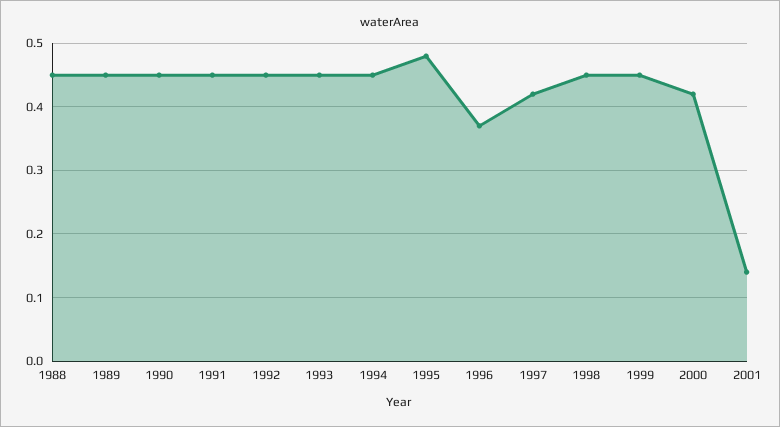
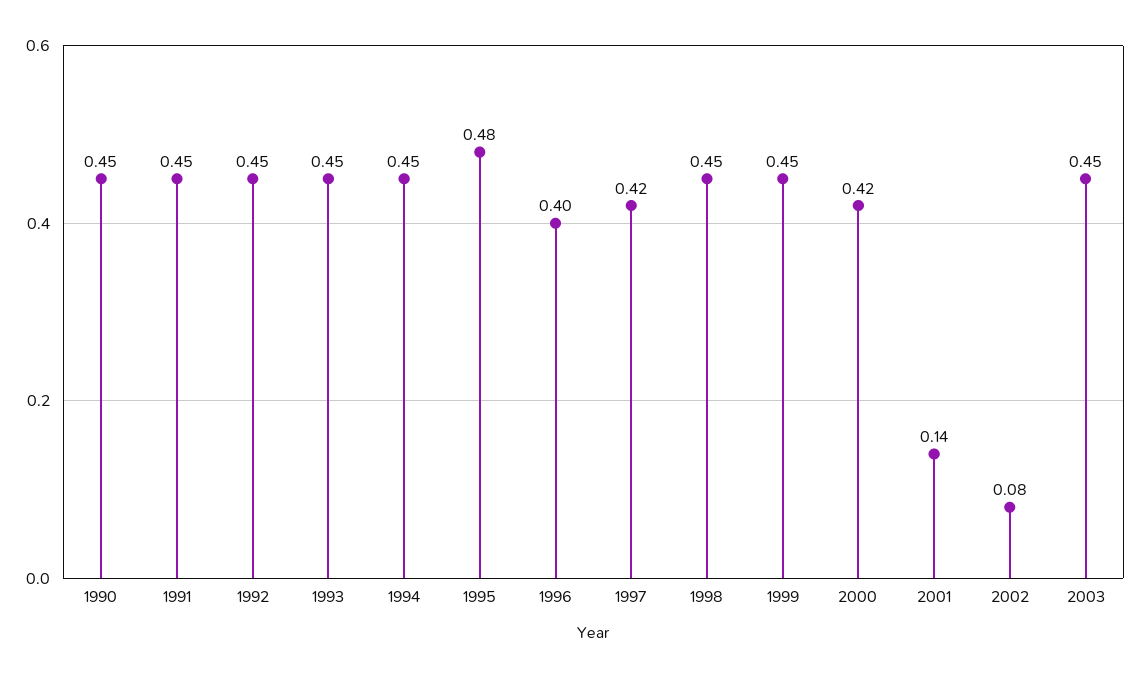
1988: 0.45 -> none
1989: 0.45 -> none
1996: 0.37 -> 0.4
2002: none -> 0.08
2003: none -> 0.45

